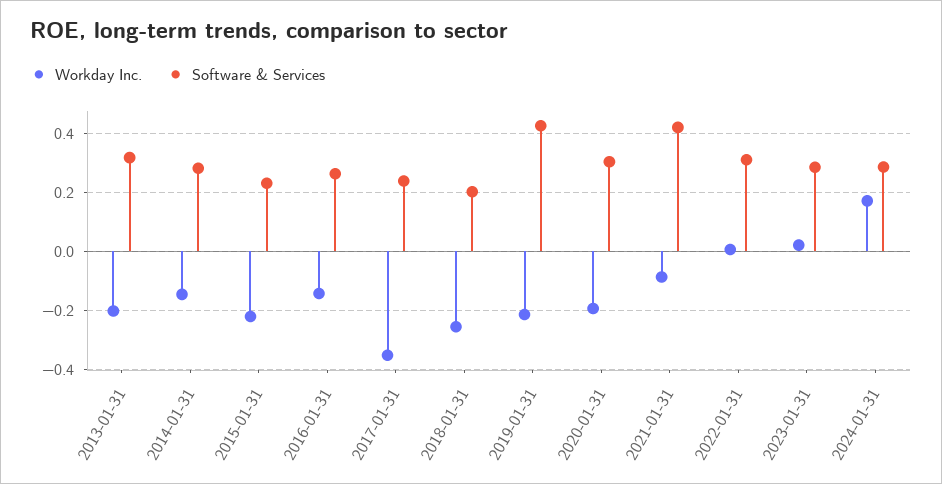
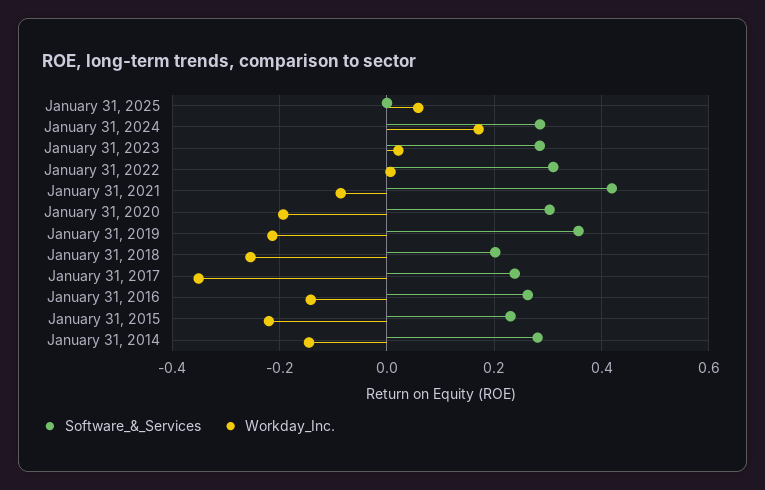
Workday Inc., 2013-01-31: -0.2 -> none
Software & Services, 2013-01-31: 0.325 -> none
Software & Services, 2019-01-31: 0.425 -> 0.36
Software & Services, January 31, 2025: none -> 0
Workday Inc., January 31, 2025: none -> 0.06

